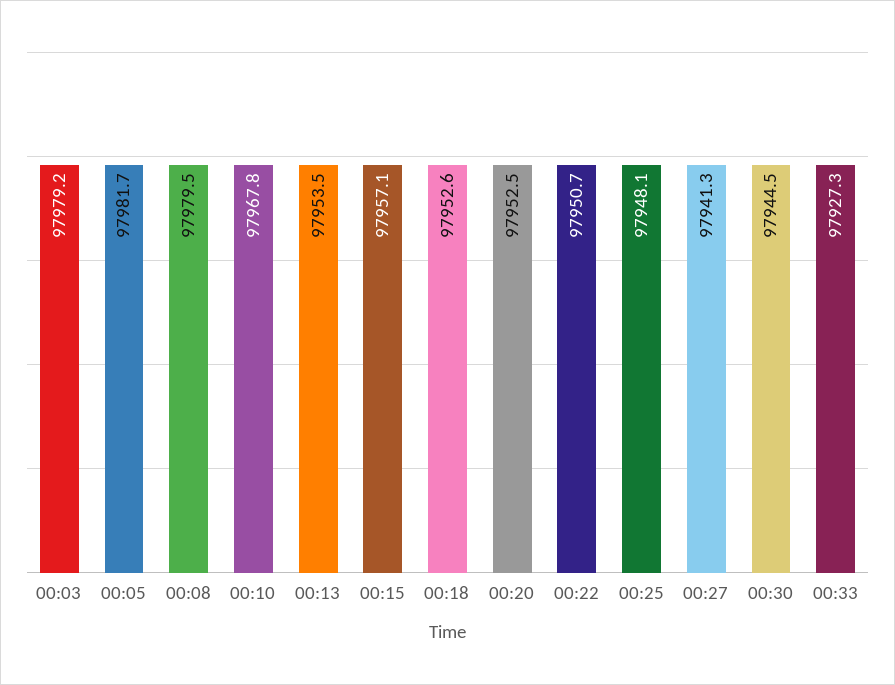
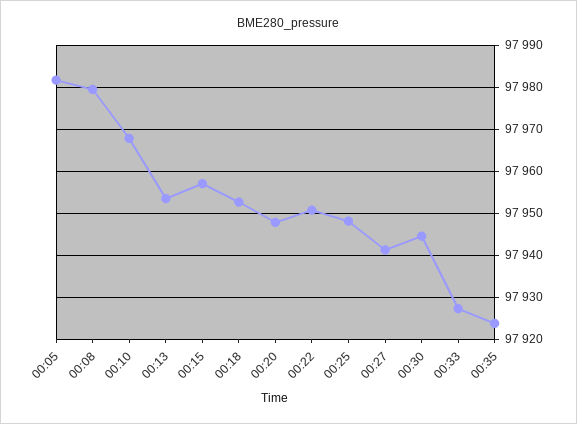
00:03: 97979.2 -> none
00:20: 97952.5 -> 97948
00:35: none -> 97924

